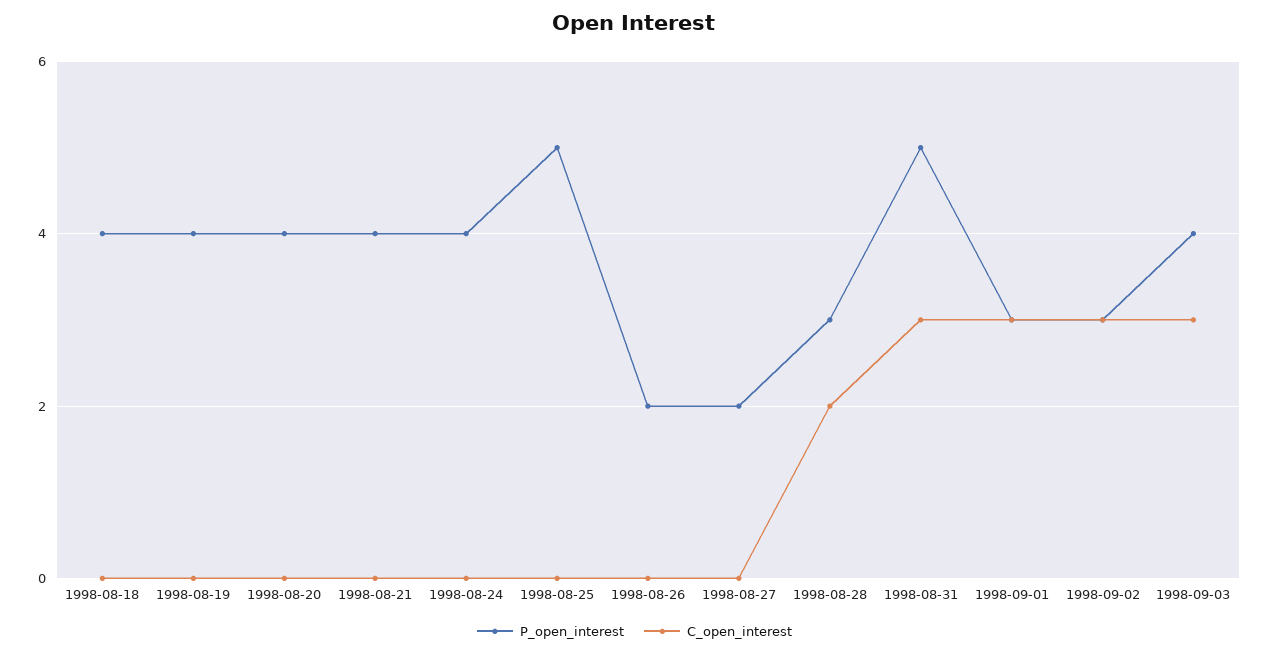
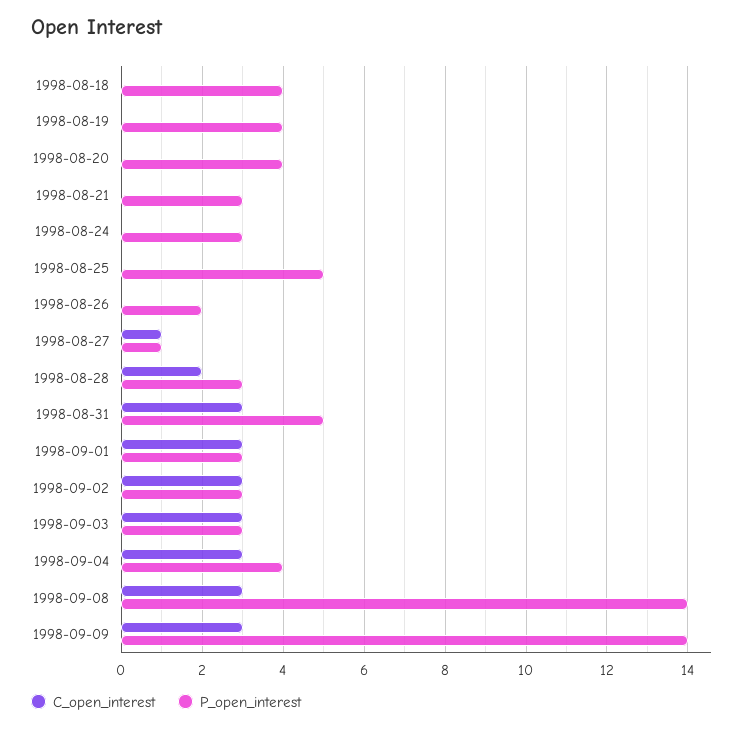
P_open_interest, 1998-08-21: 4 -> 3
P_open_interest, 1998-08-24: 4 -> 3
P_open_interest, 1998-08-27: 2 -> 1
C_open_interest, 1998-08-27: 0 -> 1
P_open_interest, 1998-09-03: 4 -> 3
C_open_interest, 1998-09-04: none -> 3
P_open_interest, 1998-09-04: none -> 4
C_open_interest, 1998-09-08: none -> 3
P_open_interest, 1998-09-08: none -> 14
C_open_interest, 1998-09-09: none -> 3
P_open_interest, 1998-09-09: none -> 14

